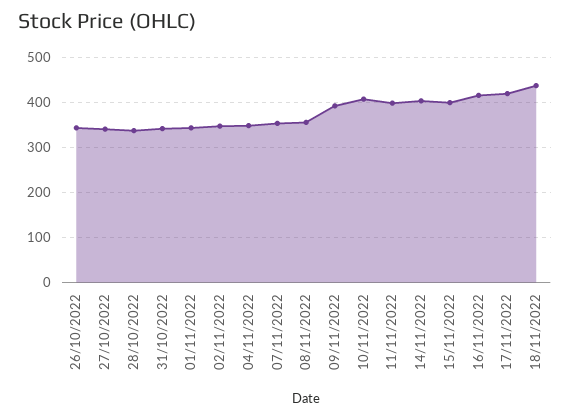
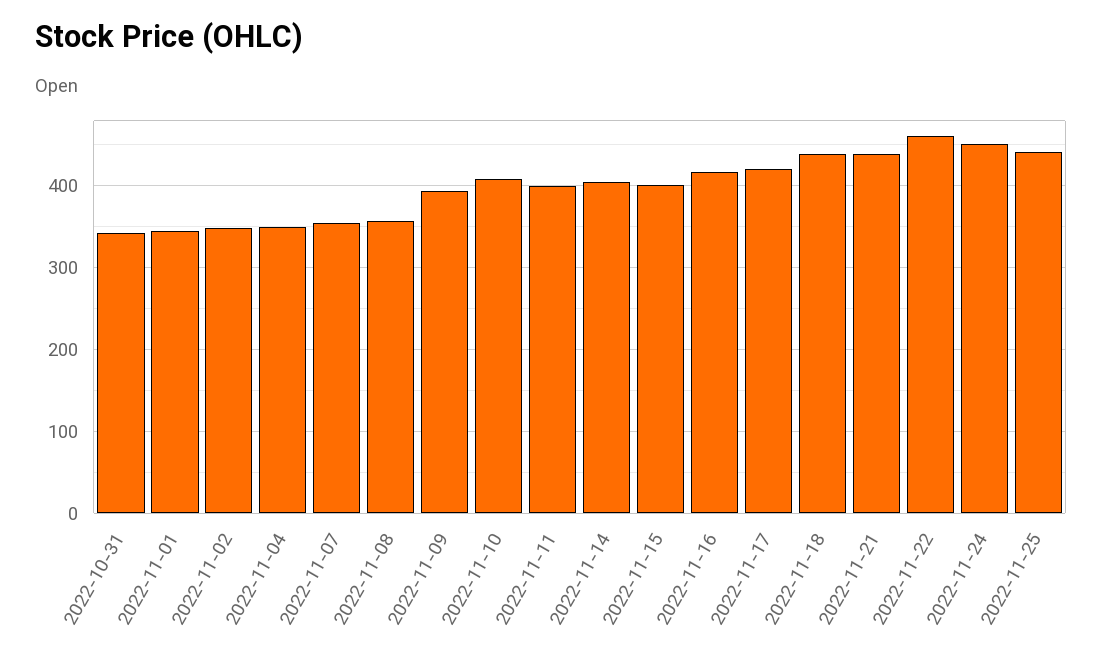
26/10/2022: 340 -> none
27/10/2022: 340 -> none
28/10/2022: 340 -> none
2022-11-21: none -> 440
2022-11-22: none -> 460
2022-11-24: none -> 450
2022-11-25: none -> 440

